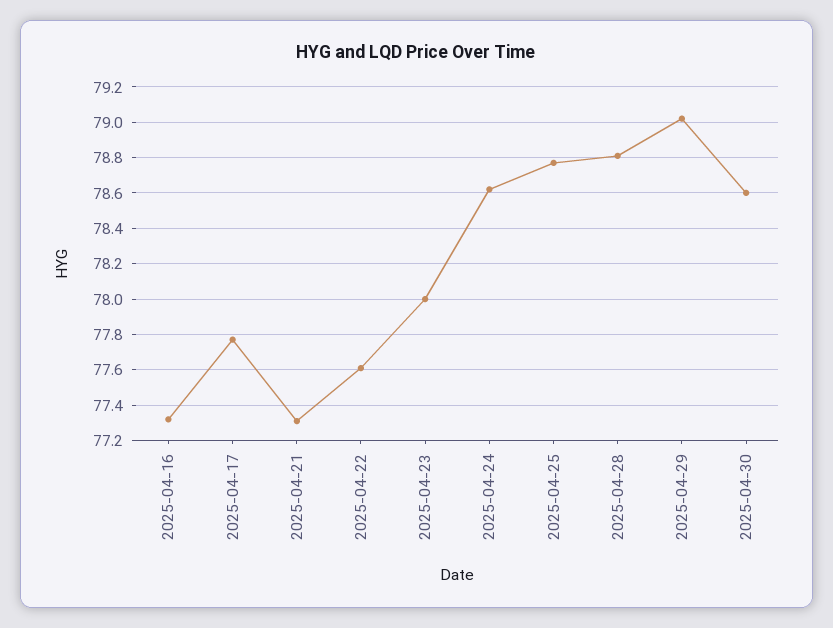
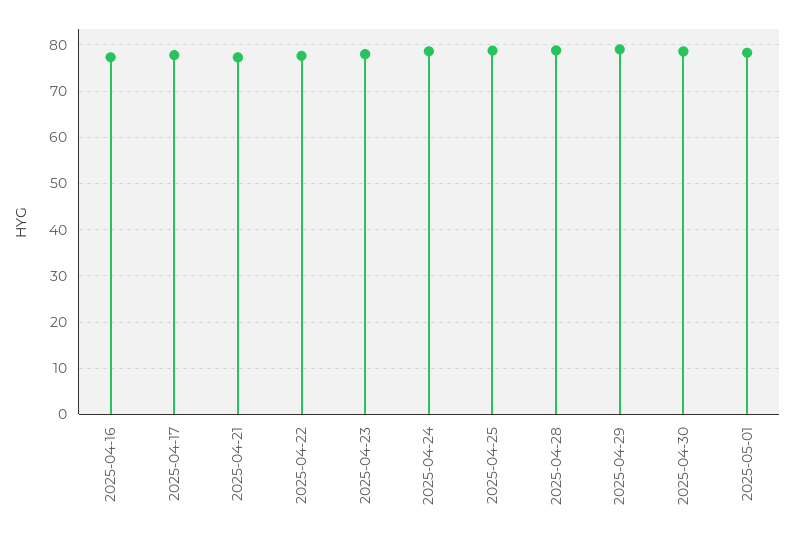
2025-05-01: none -> 78

